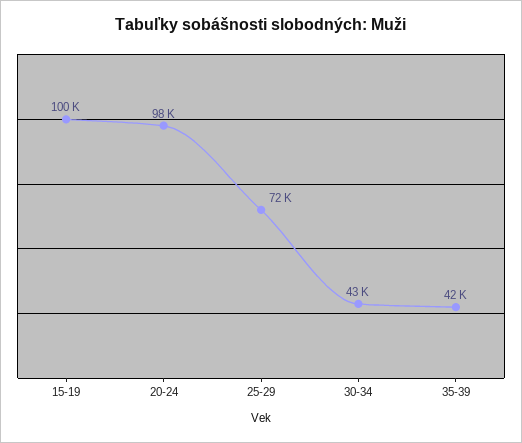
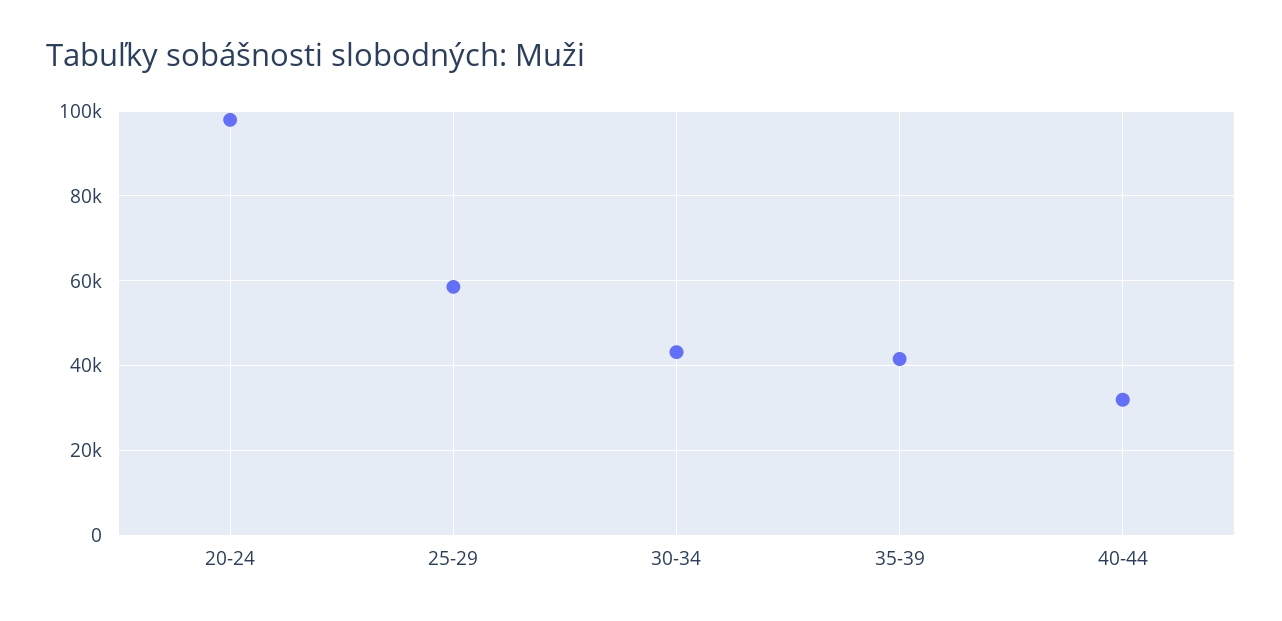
15-19: 100000 -> none
25-29: 72000 -> 58000
40-44: none -> 32000

